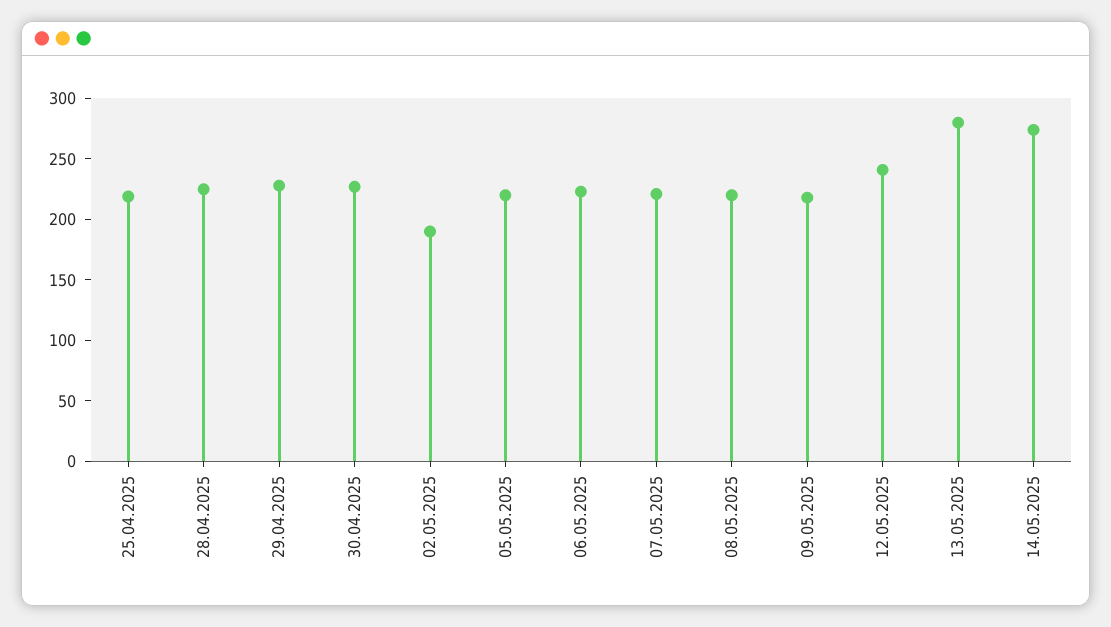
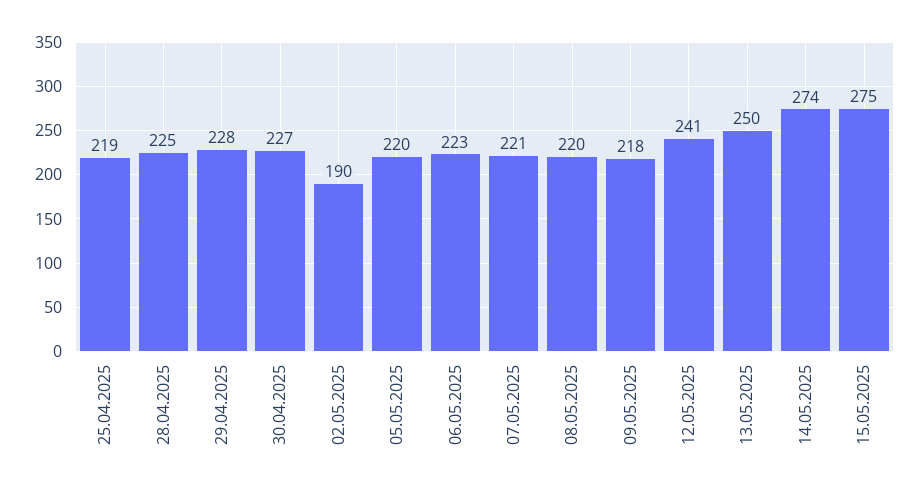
13.05.2025: 280 -> 250
15.05.2025: none -> 275

